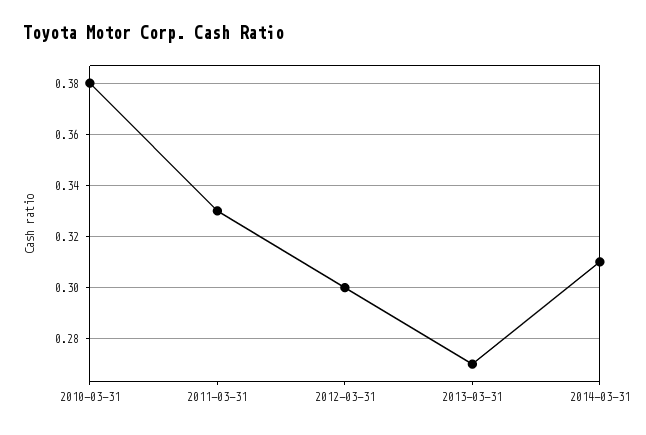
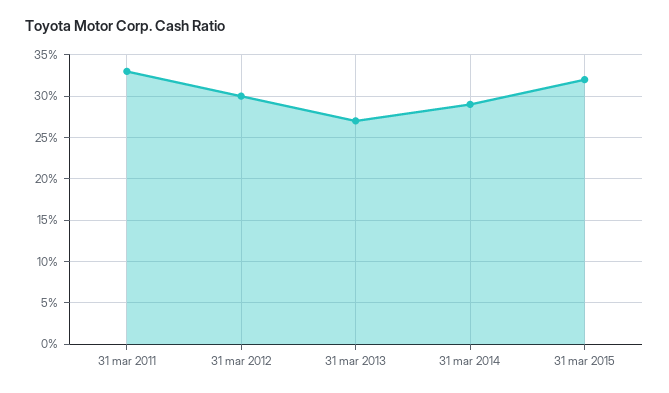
2010-03-31: 0.38 -> none
2014-03-31: 0.31 -> 0.29
31 mar 2015: none -> 0.32

